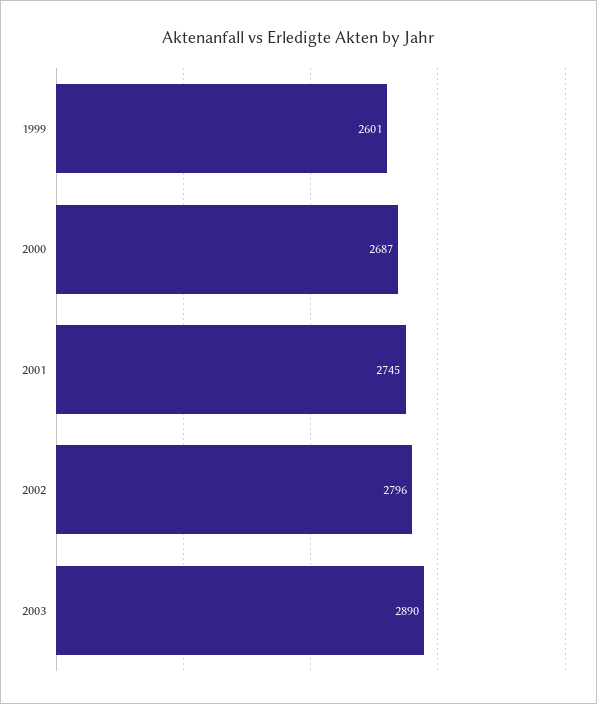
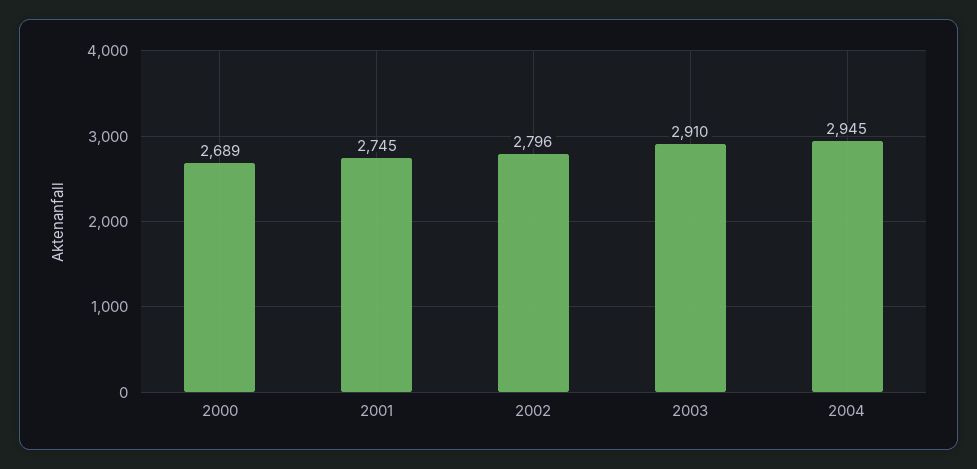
1999: 2601 -> none
2000: 2687 -> 2689
2003: 2890 -> 2910
2004: none -> 2945

